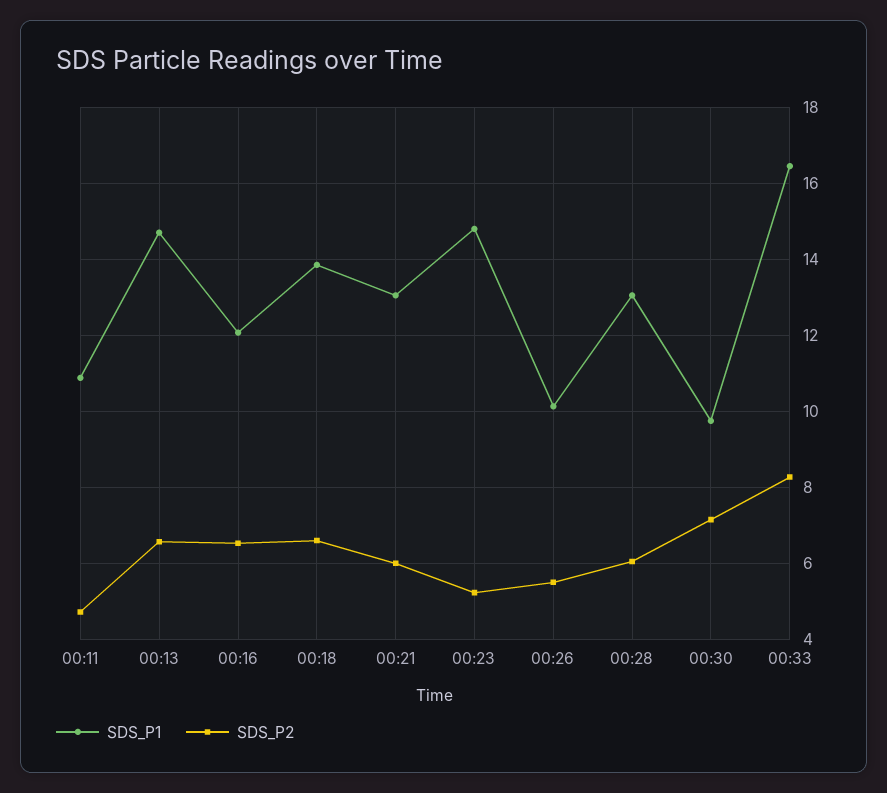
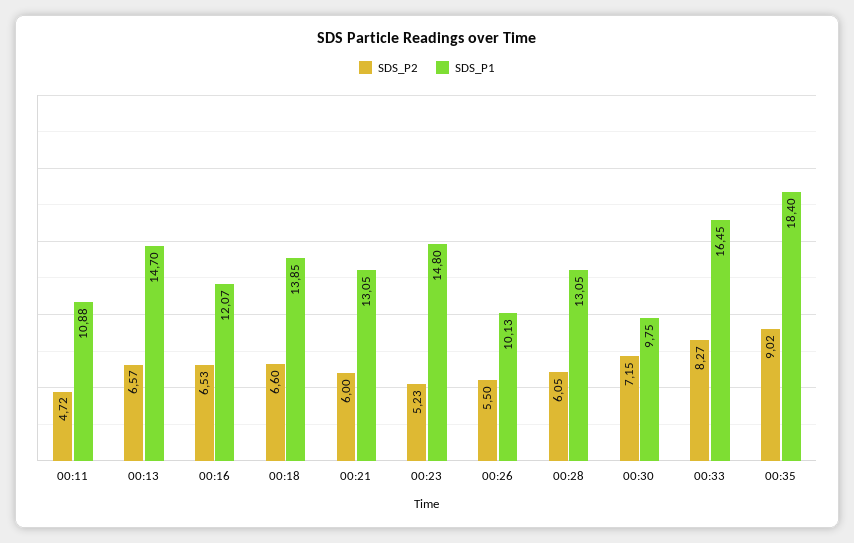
SDS_P2, 00:35: none -> 9.02
SDS_P1, 00:35: none -> 18.4

